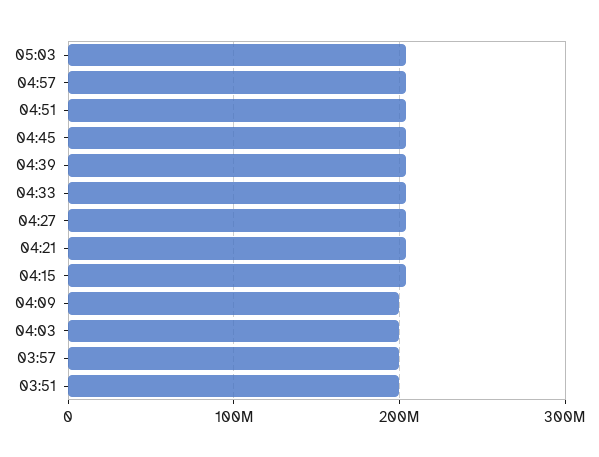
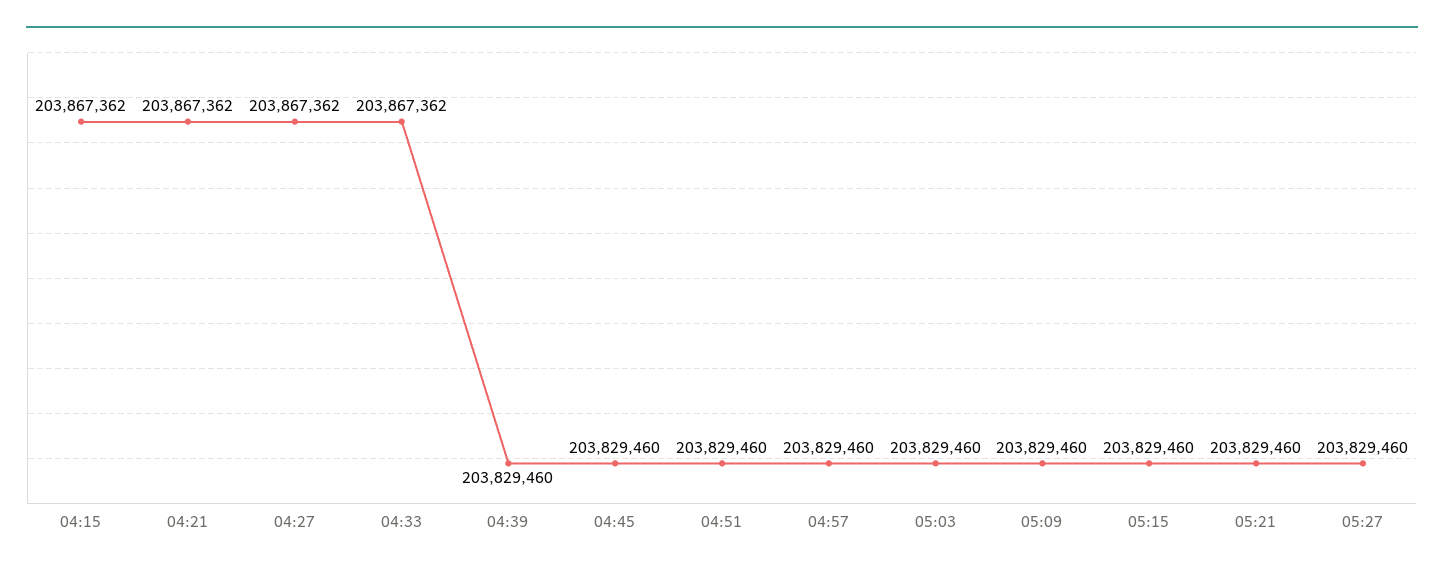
04:09: 200000000 -> none
04:03: 200000000 -> none
03:57: 200000000 -> none
03:51: 200000000 -> none
05:09: none -> 203829460
05:15: none -> 203829460
05:21: none -> 203829460
05:27: none -> 203829460

